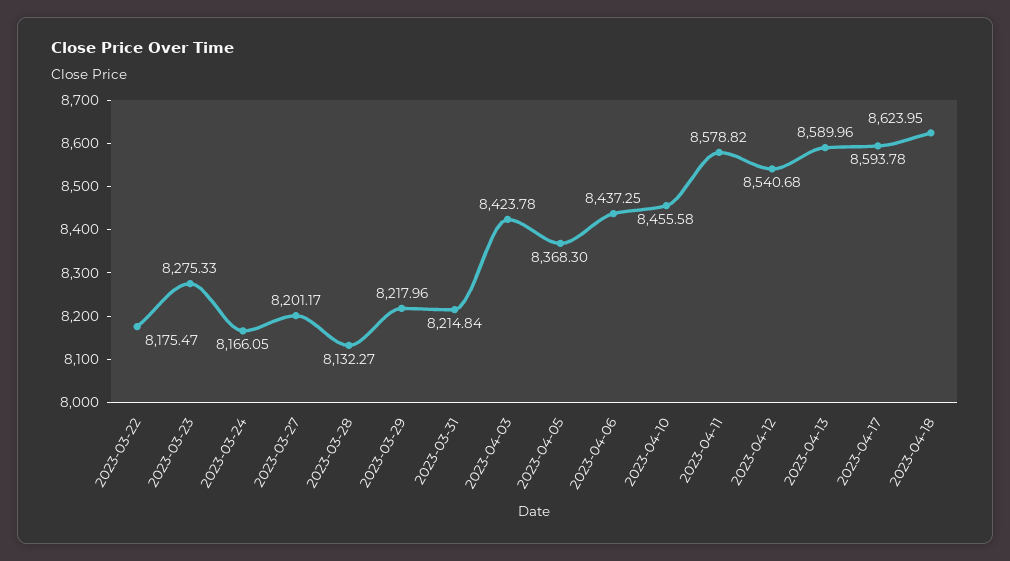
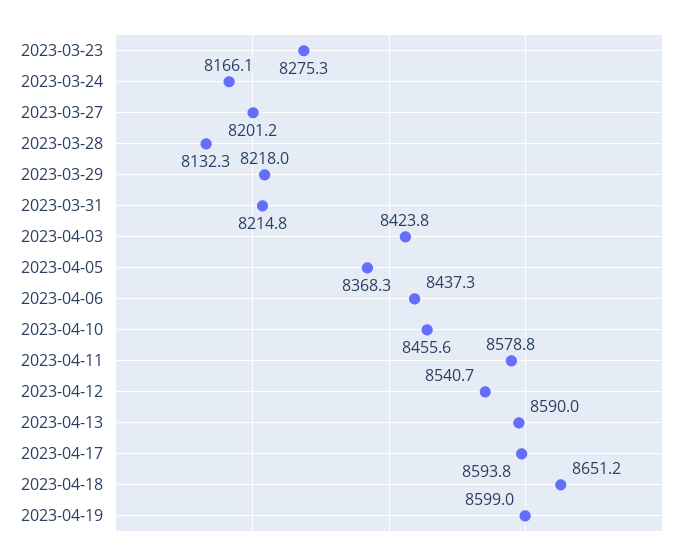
2023-03-22: 8175.47 -> none
2023-04-18: 8623.95 -> 8651.2
2023-04-19: none -> 8599

